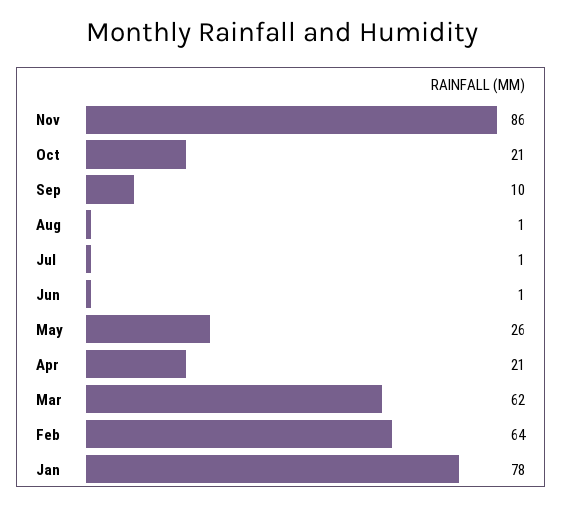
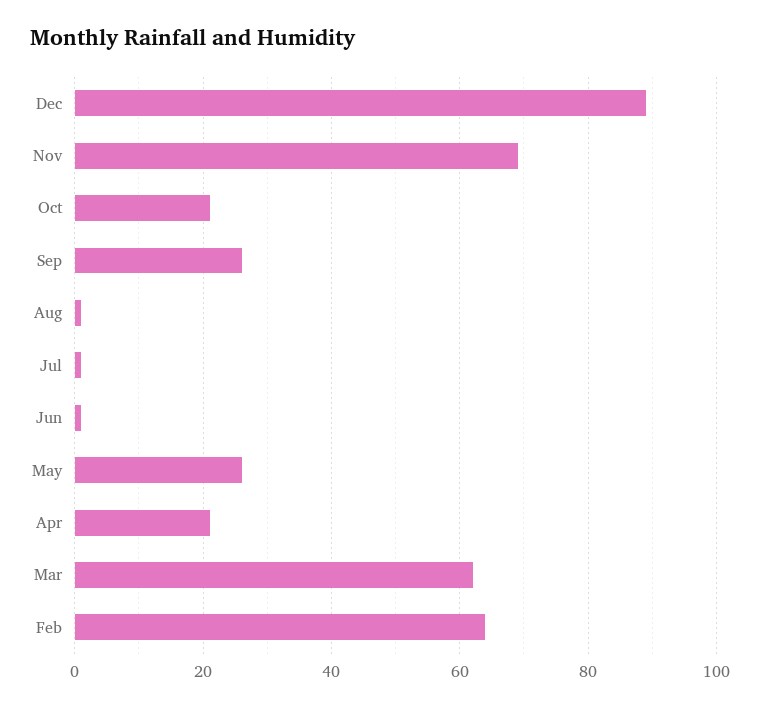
Nov: 86 -> 70
Sep: 10 -> 25
Jan: 78 -> none
Dec: none -> 90

